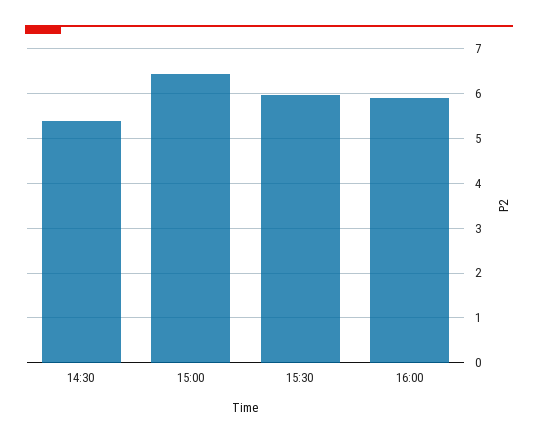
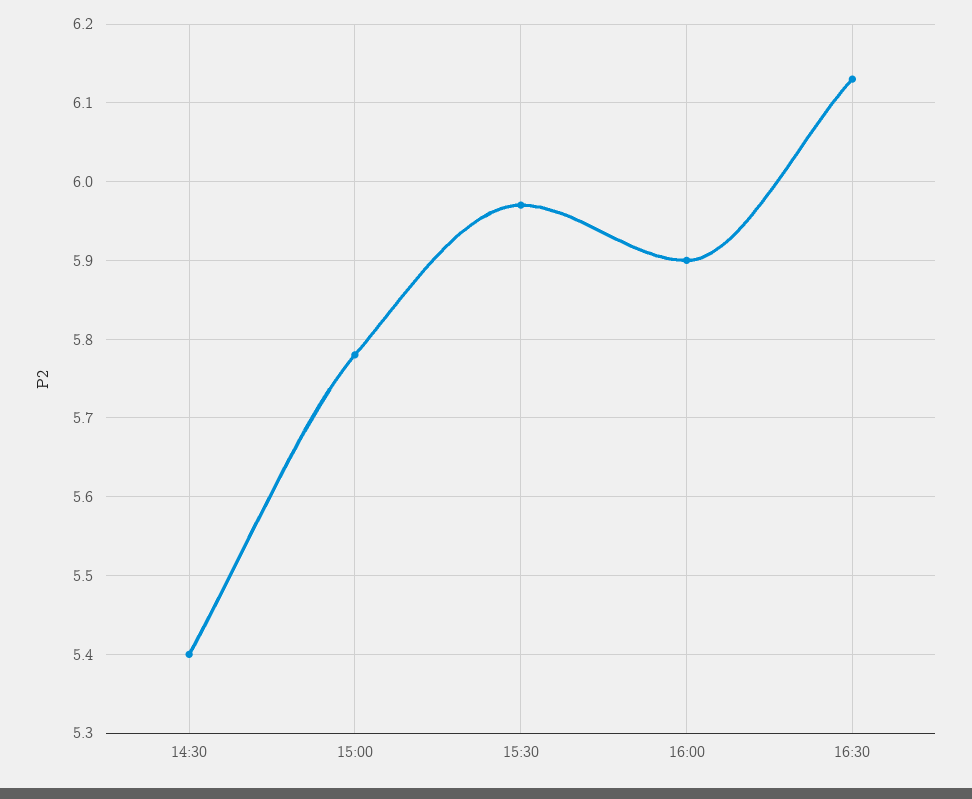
15:00: 6.4 -> 5.78
16:30: none -> 6.13

